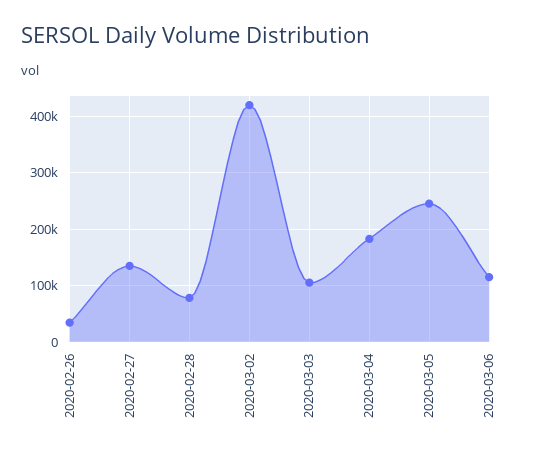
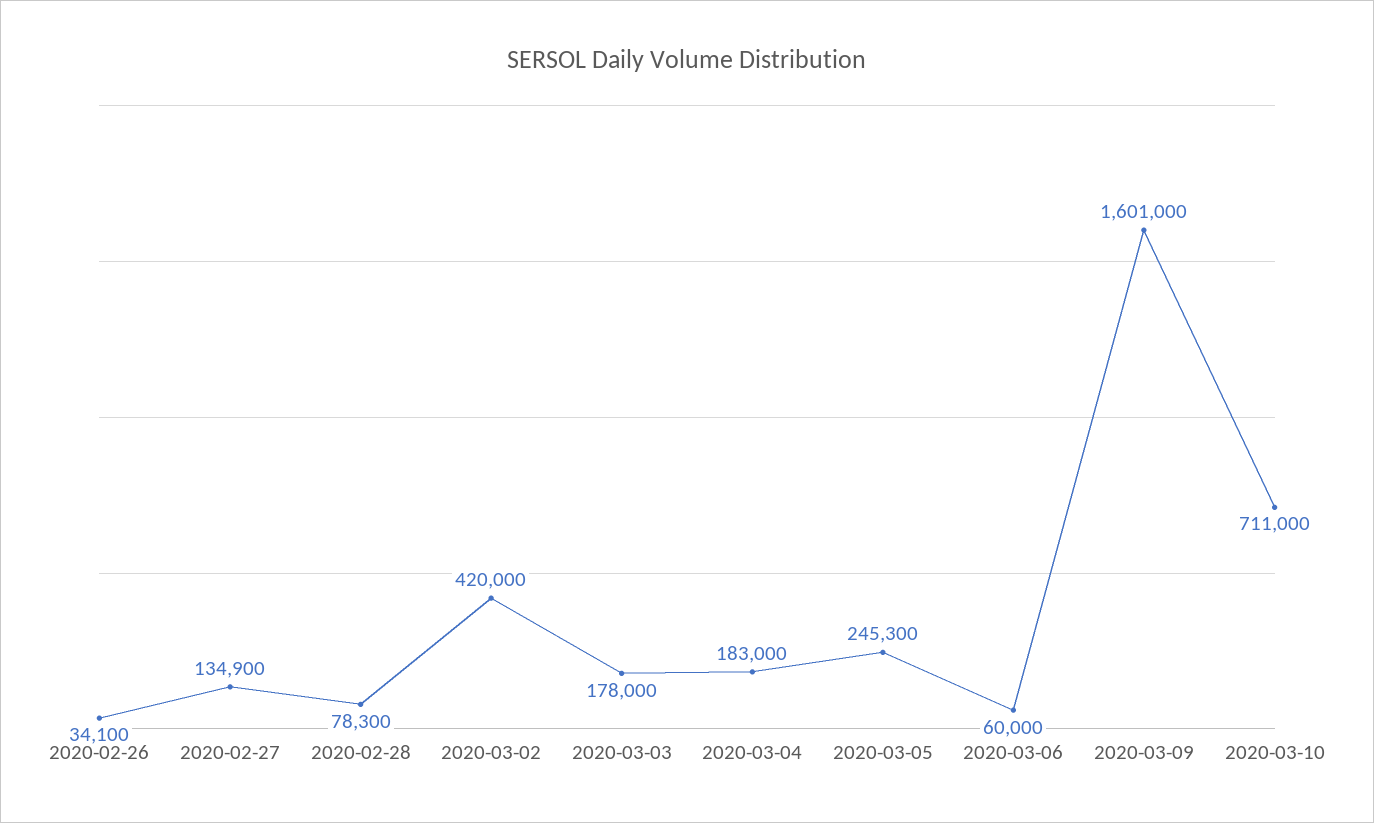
2020-03-03: 100000 -> 178000
2020-03-06: 120000 -> 60000
2020-03-09: none -> 1601000
2020-03-10: none -> 711000

